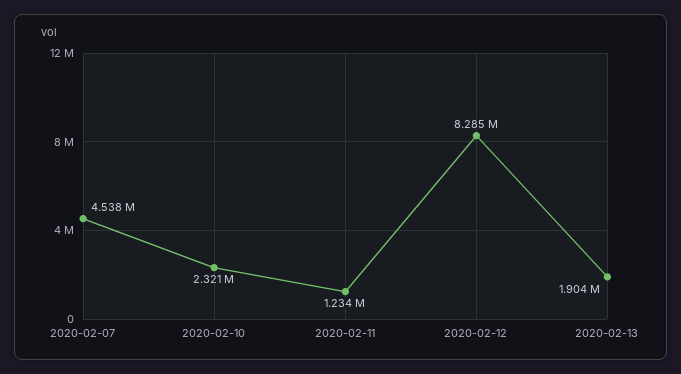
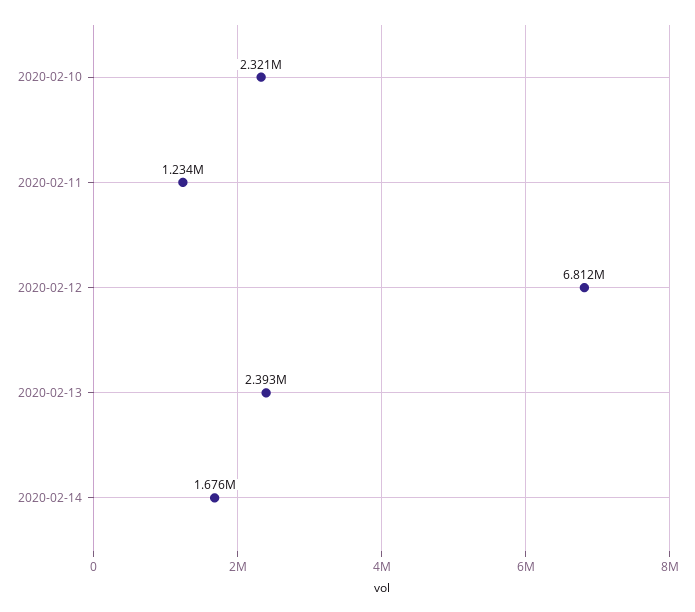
2020-02-07: 4538000 -> none
2020-02-12: 8285000 -> 6812000
2020-02-13: 1904000 -> 2393000
2020-02-14: none -> 1676000

